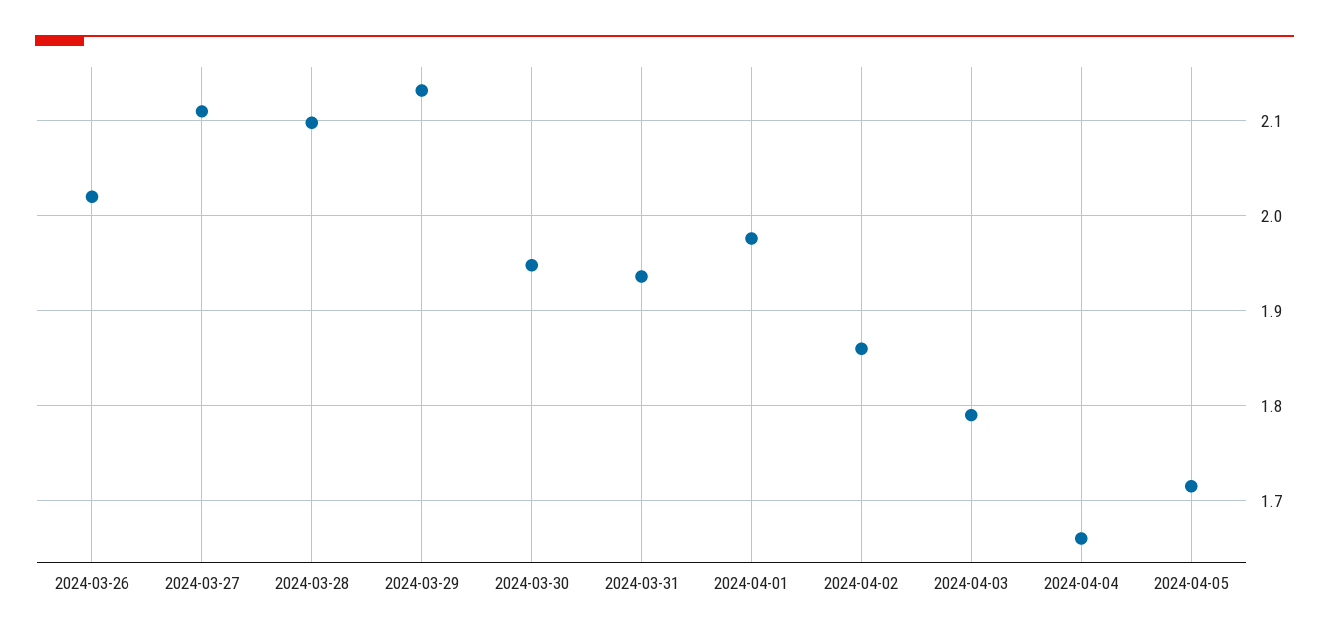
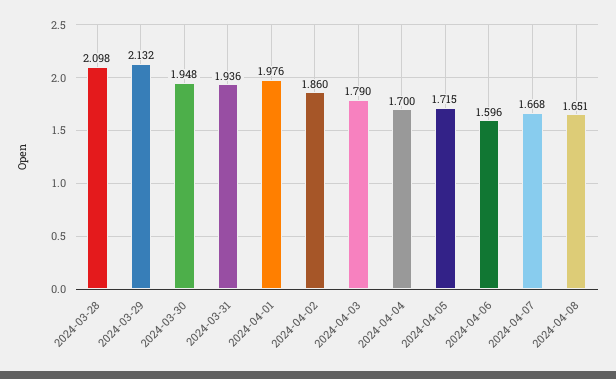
2024-03-26: 2.02 -> none
2024-03-27: 2.11 -> none
2024-04-04: 1.66 -> 1.7
2024-04-06: none -> 1.596
2024-04-07: none -> 1.668
2024-04-08: none -> 1.651

